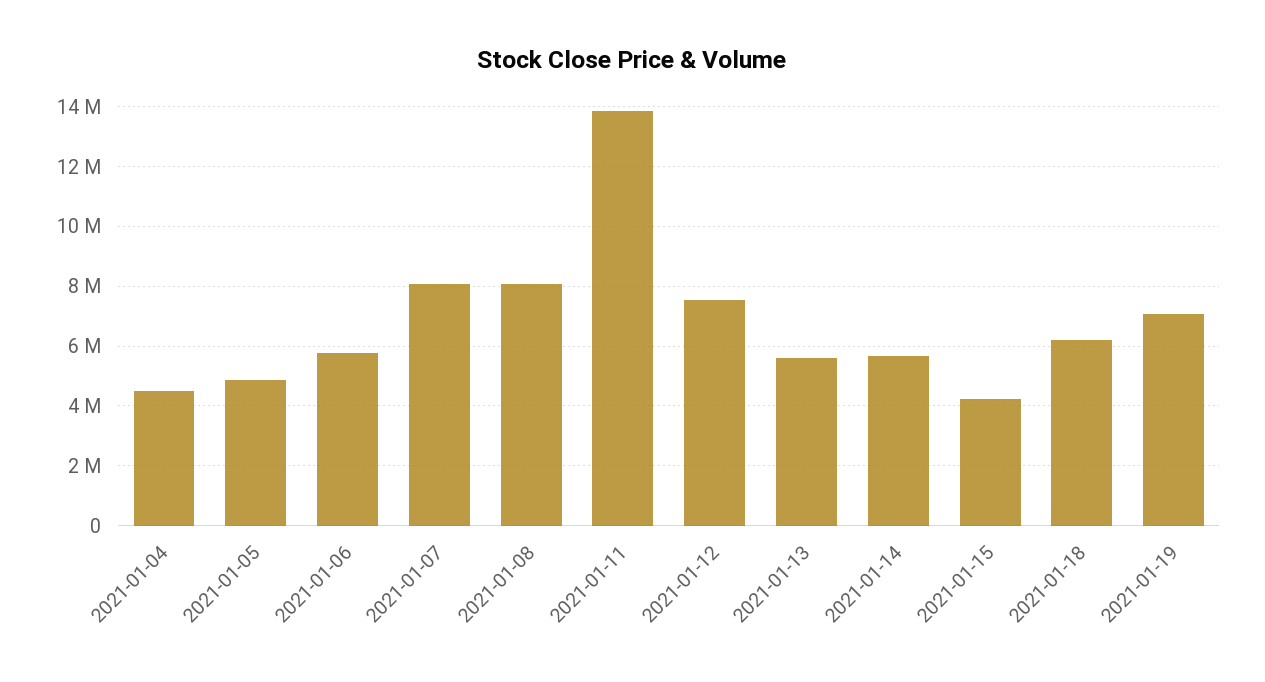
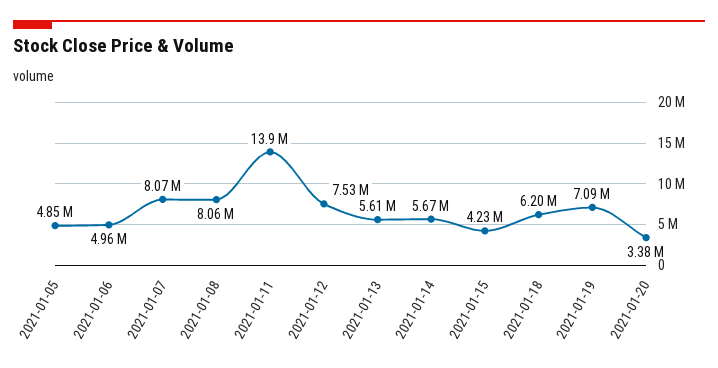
2021-01-04: 4500000 -> none
2021-01-06: 5750000 -> 4960000
2021-01-20: none -> 3380000

